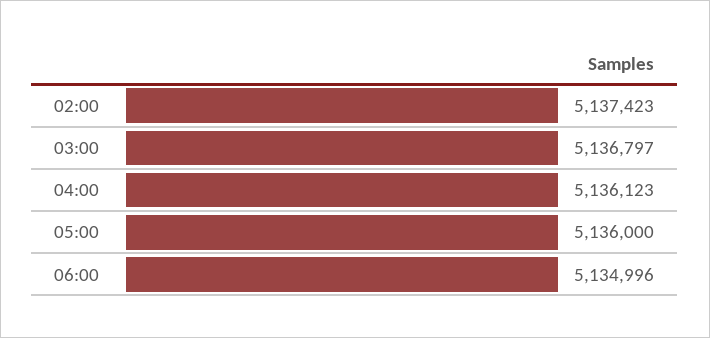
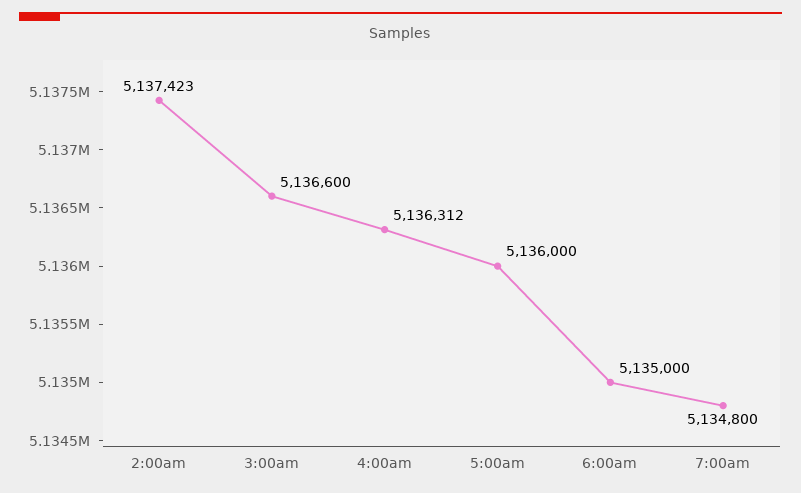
03:00: 5136797 -> 5136600
04:00: 5136123 -> 5136312
06:00: 5134996 -> 5135000
7:00am: none -> 5134800

